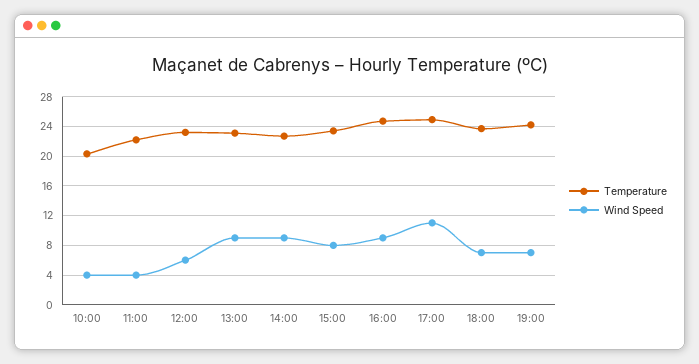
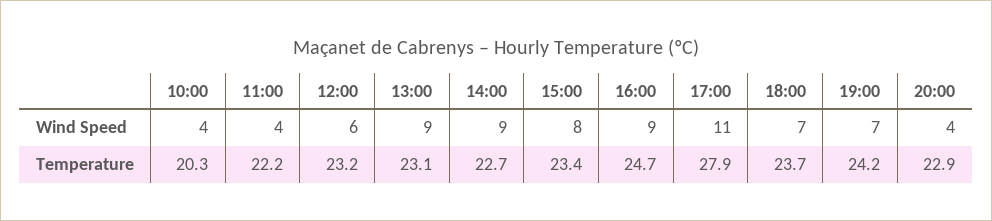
Temperature, 17:00: 25 -> 27.9
Wind Speed, 20:00: none -> 4
Temperature, 20:00: none -> 22.9

